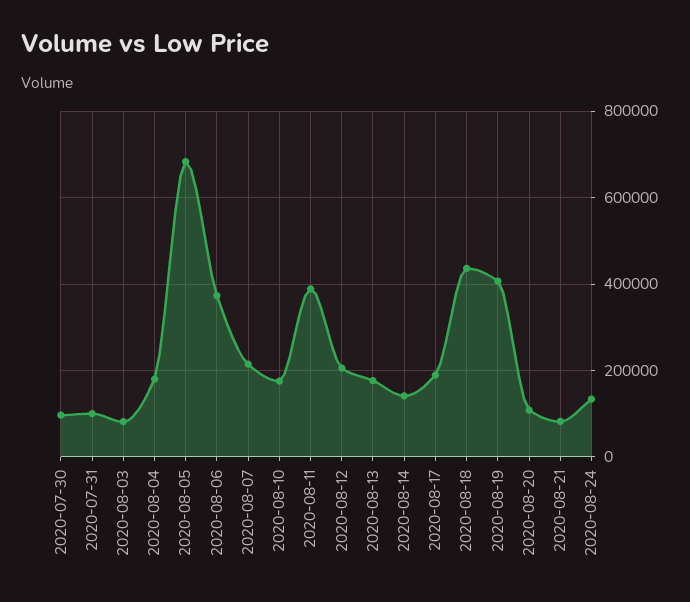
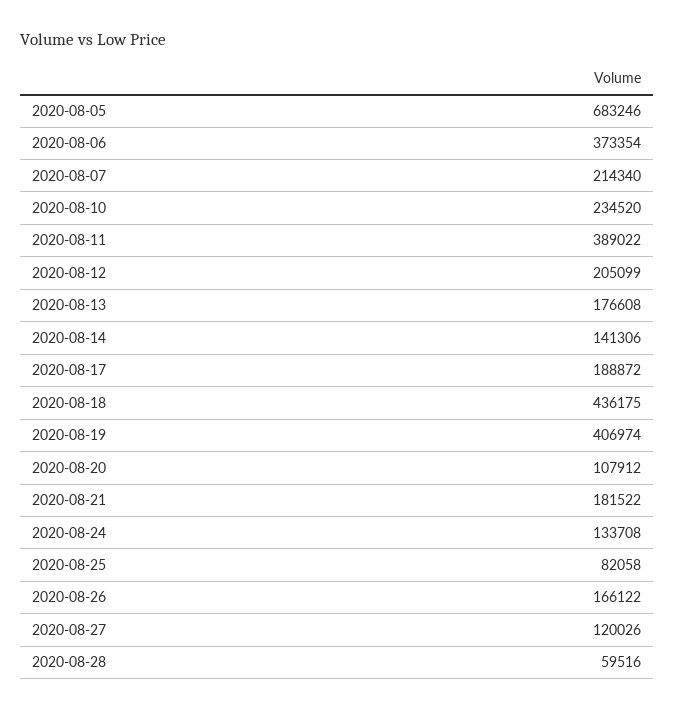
2020-07-30: 100000 -> none
2020-07-31: 100000 -> none
2020-08-03: 80000 -> none
2020-08-04: 180000 -> none
2020-08-10: 180000 -> 234520
2020-08-21: 80000 -> 181522
2020-08-25: none -> 82058
2020-08-26: none -> 166122
2020-08-27: none -> 120026
2020-08-28: none -> 59516

